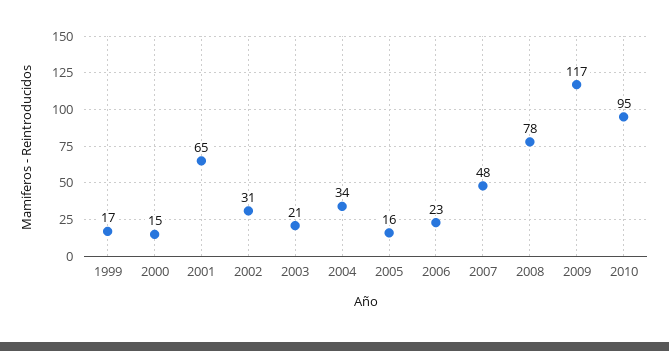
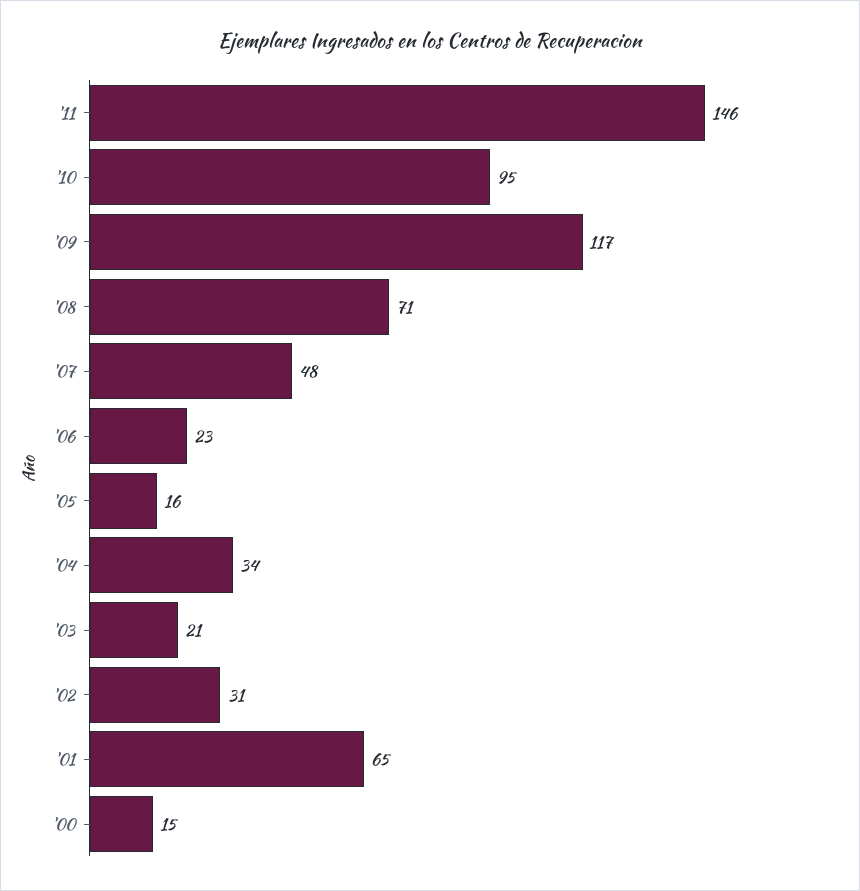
1999: 17 -> none
2008: 78 -> 71
'11: none -> 146

